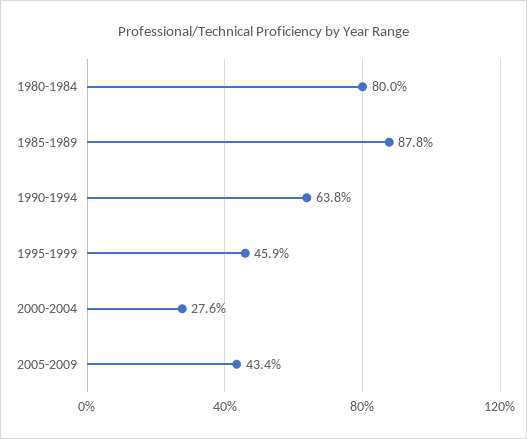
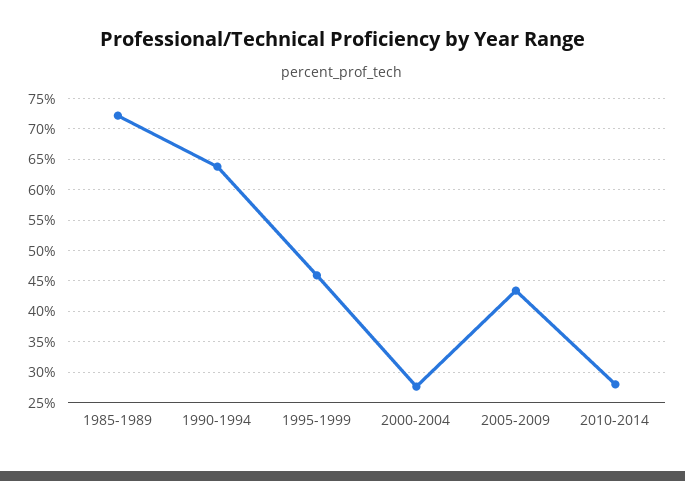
1980-1984: 80 -> none
1985-1989: 87.8 -> 72
2010-2014: none -> 28

